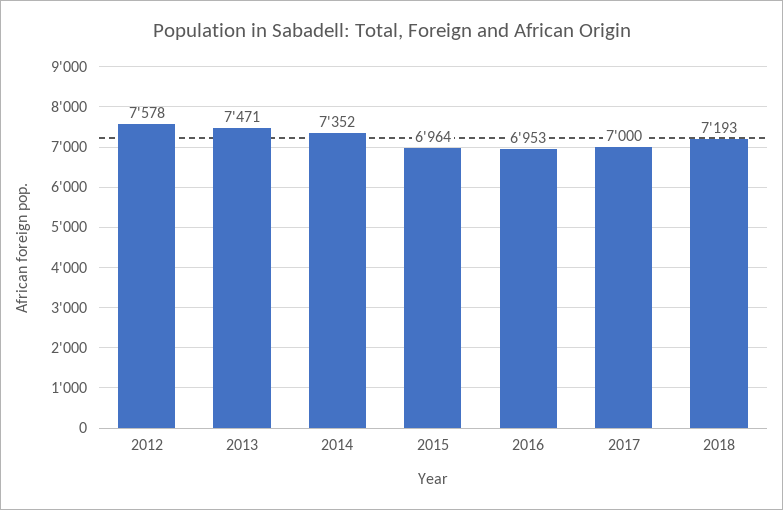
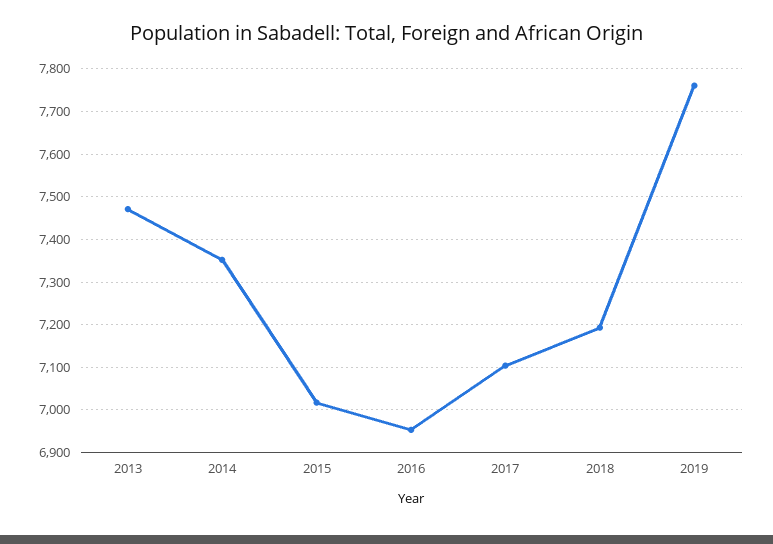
2012: 7578 -> none
2015: 6964 -> 7020
2017: 7000 -> 7100
2019: none -> 7760

